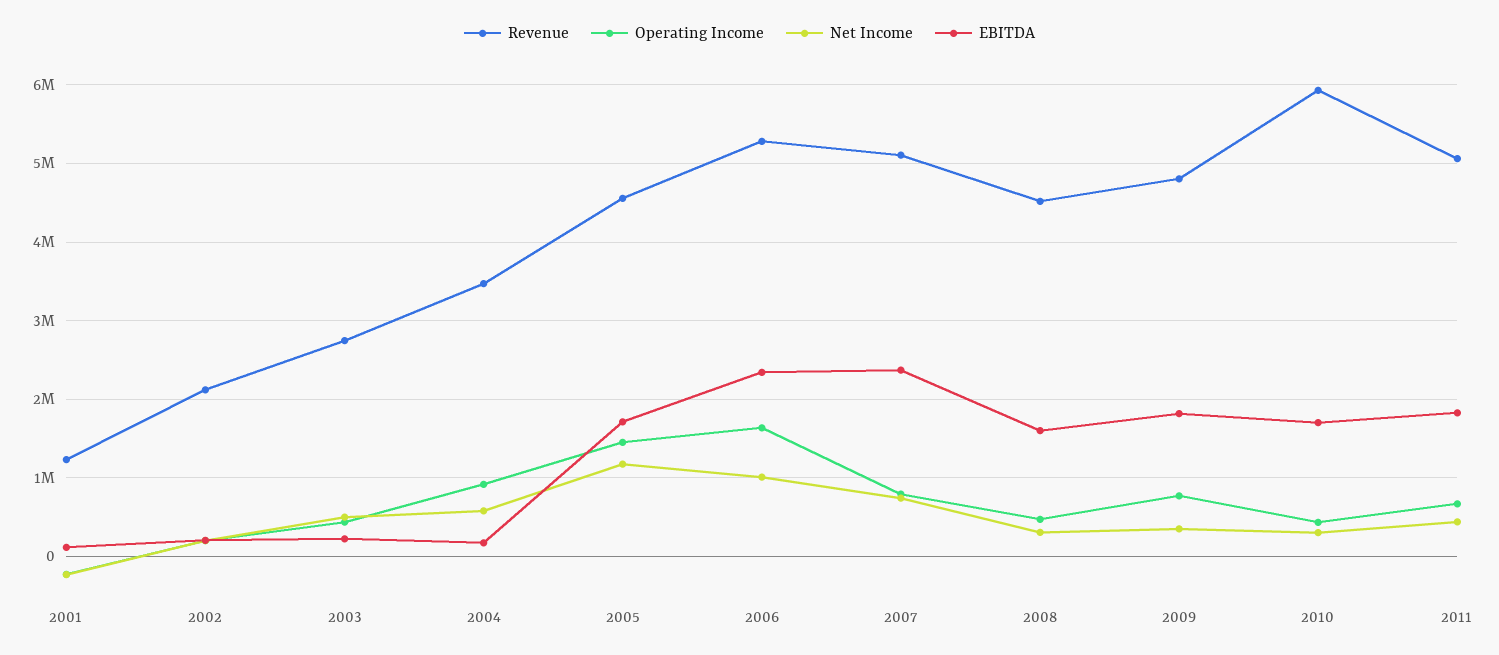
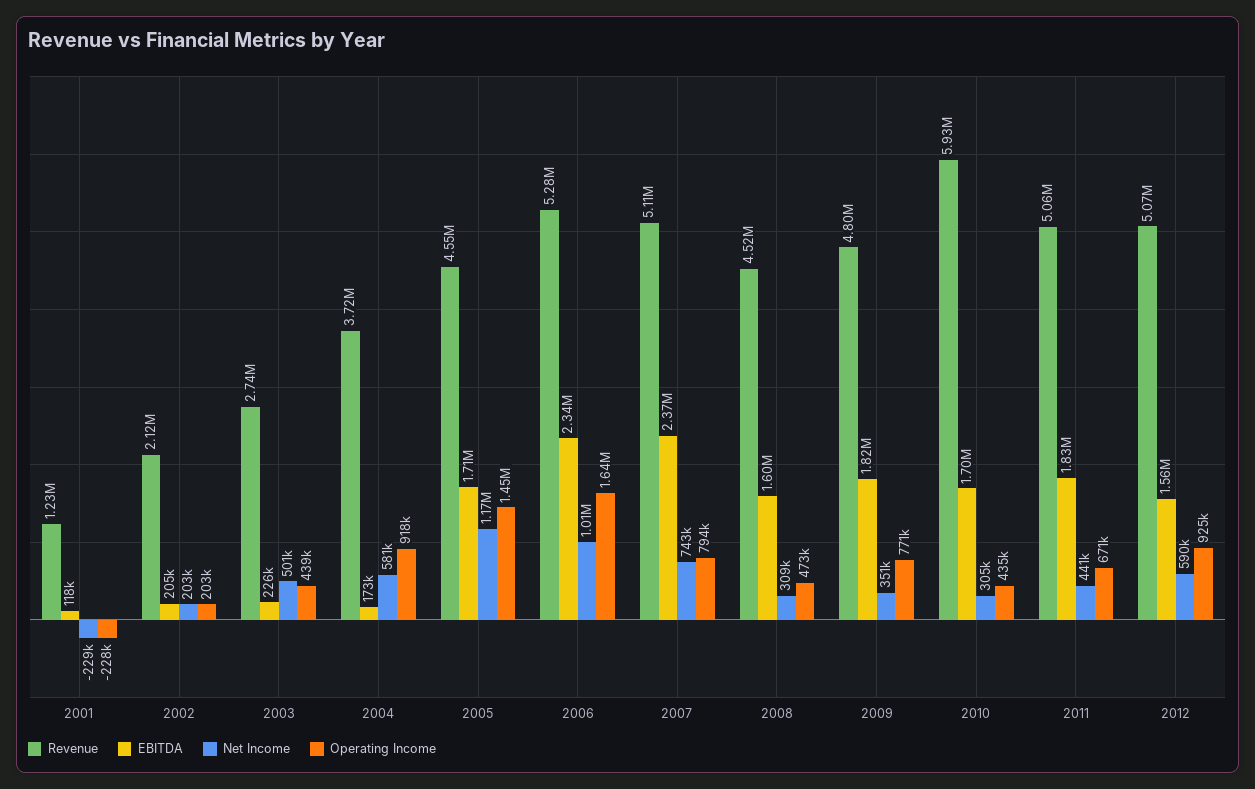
Revenue, 2004: 3500000 -> 3720000
Revenue, 2012: none -> 5070000
EBITDA, 2012: none -> 1560000
Net Income, 2012: none -> 590000
Operating Income, 2012: none -> 925000

